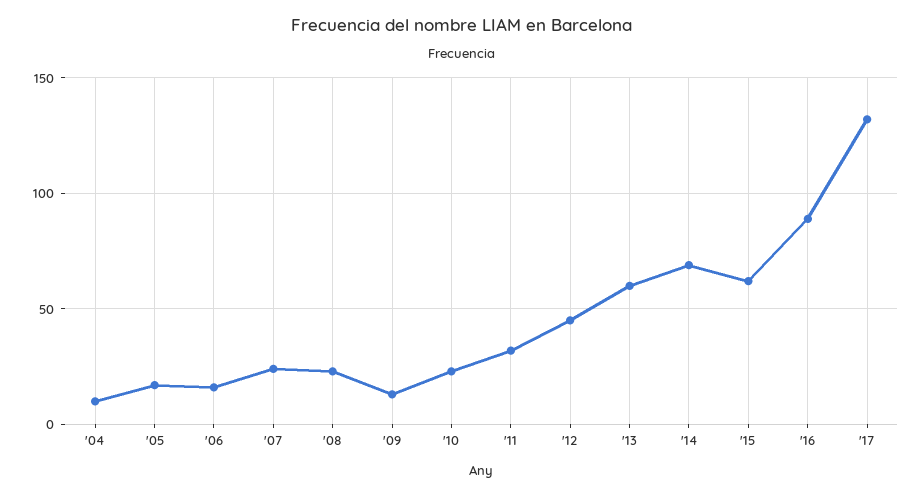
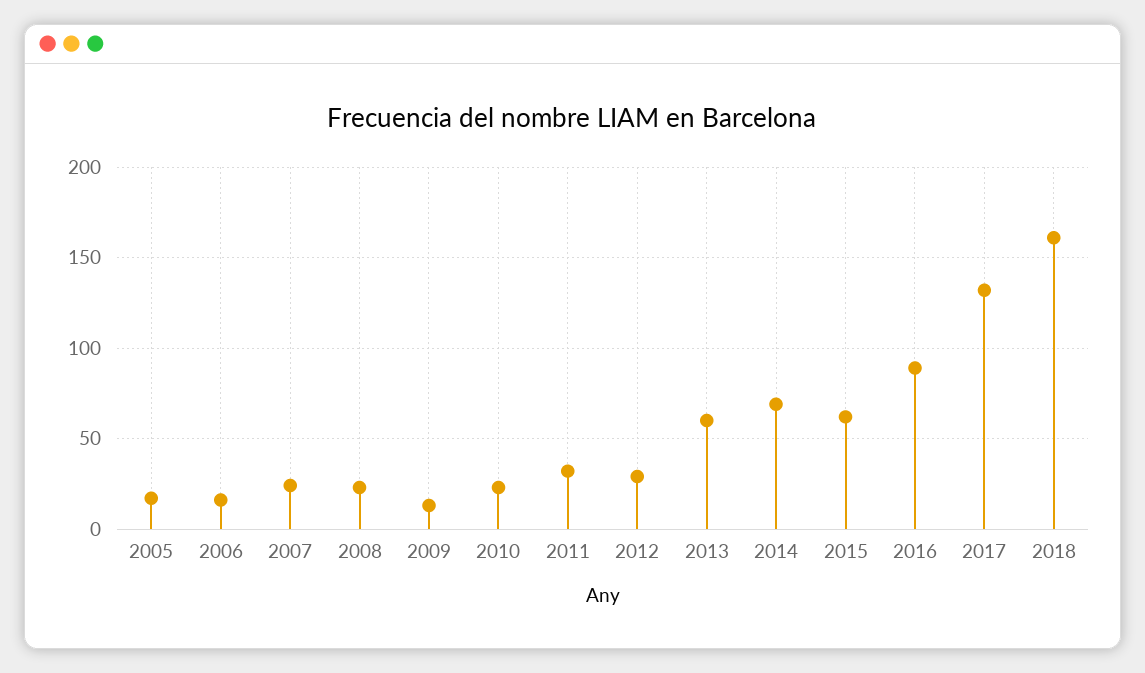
'04: 10 -> none
'12: 45 -> 30
2018: none -> 160

